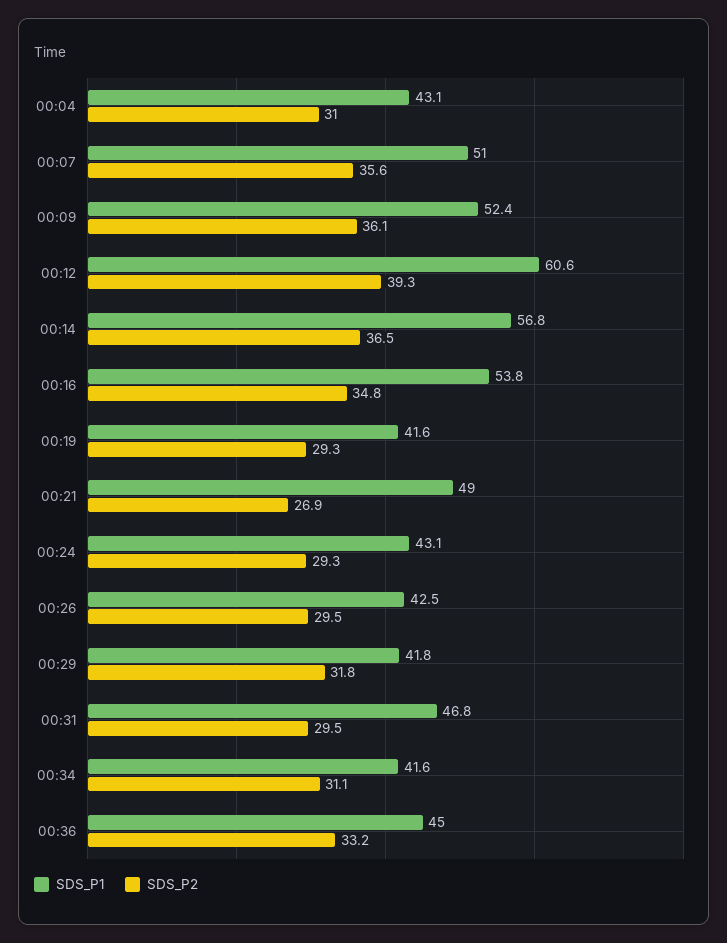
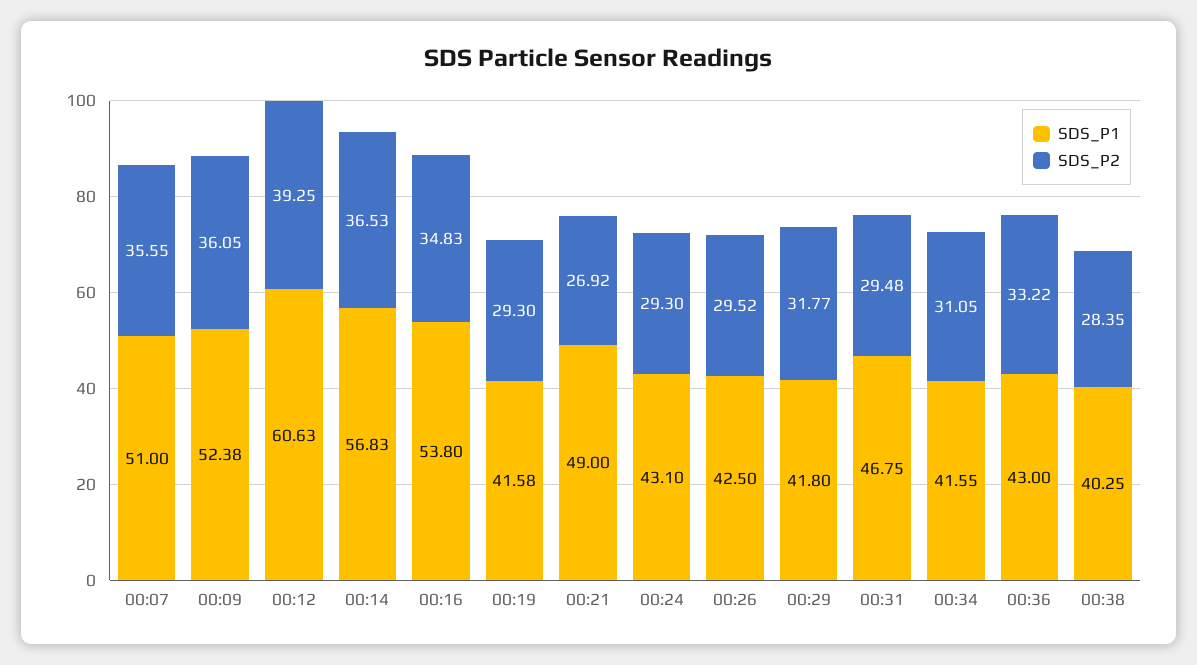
SDS_P1, 00:04: 43.1 -> none
SDS_P2, 00:04: 31 -> none
SDS_P1, 00:36: 45 -> 43
SDS_P1, 00:38: none -> 40.25
SDS_P2, 00:38: none -> 28.35

